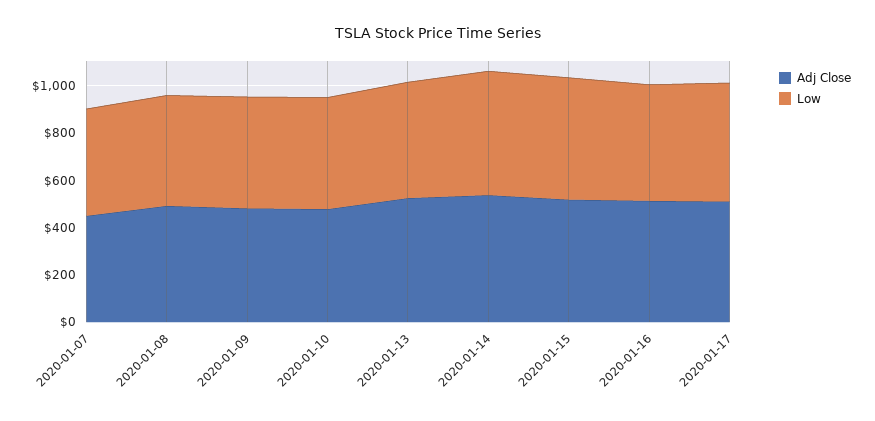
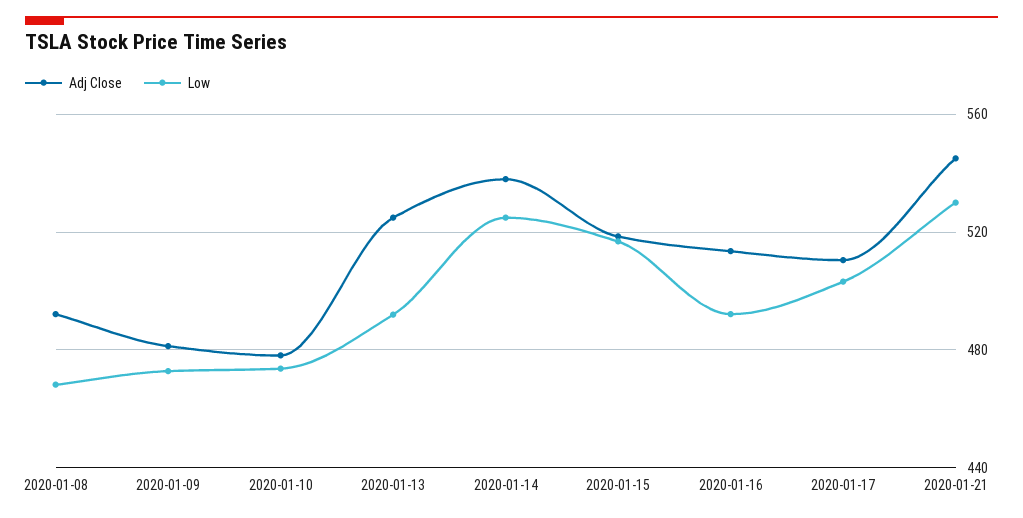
Adj Close, 2020-01-07: 450 -> none
Low, 2020-01-07: 450 -> none
Adj Close, 2020-01-21: none -> 545
Low, 2020-01-21: none -> 530

